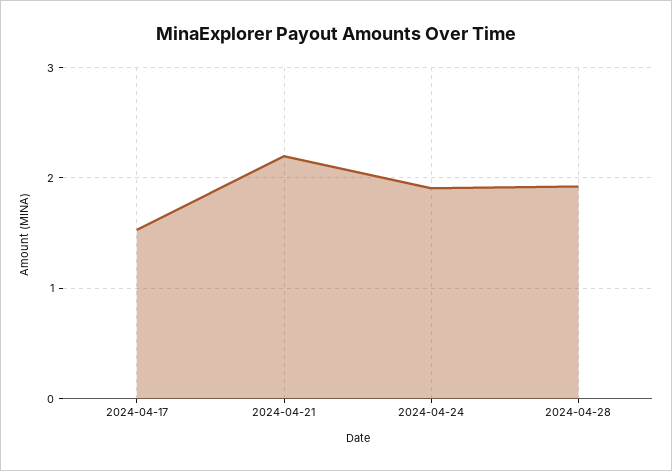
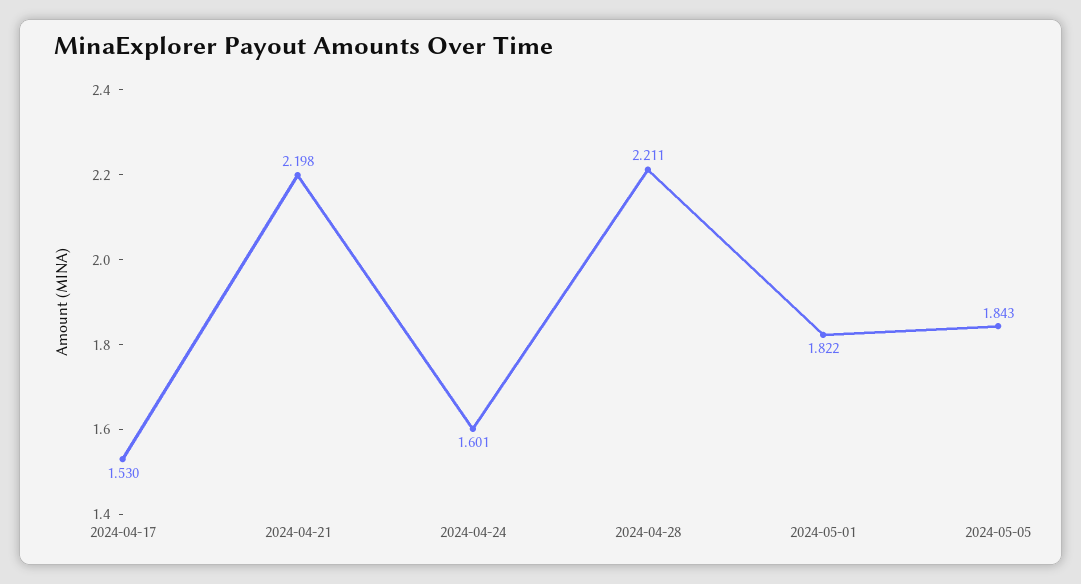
2024-04-24: 1.9 -> 1.601
2024-04-28: 1.9 -> 2.211
2024-05-01: none -> 1.822
2024-05-05: none -> 1.843

